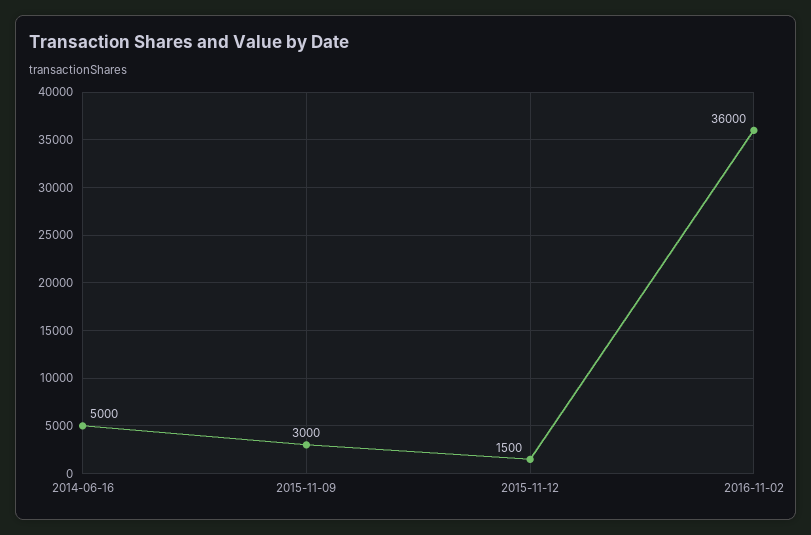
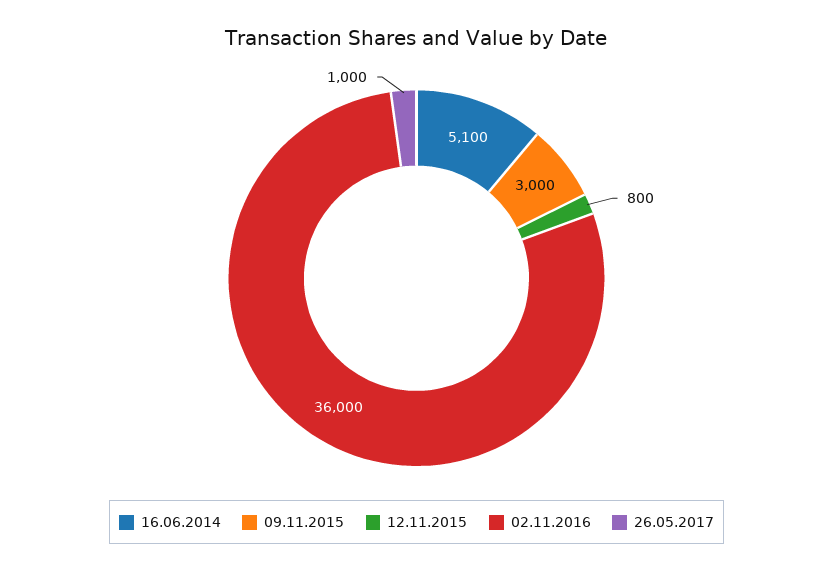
2014-06-16: 5000 -> 5100
2015-11-12: 1500 -> 800
26.05.2017: none -> 1000

